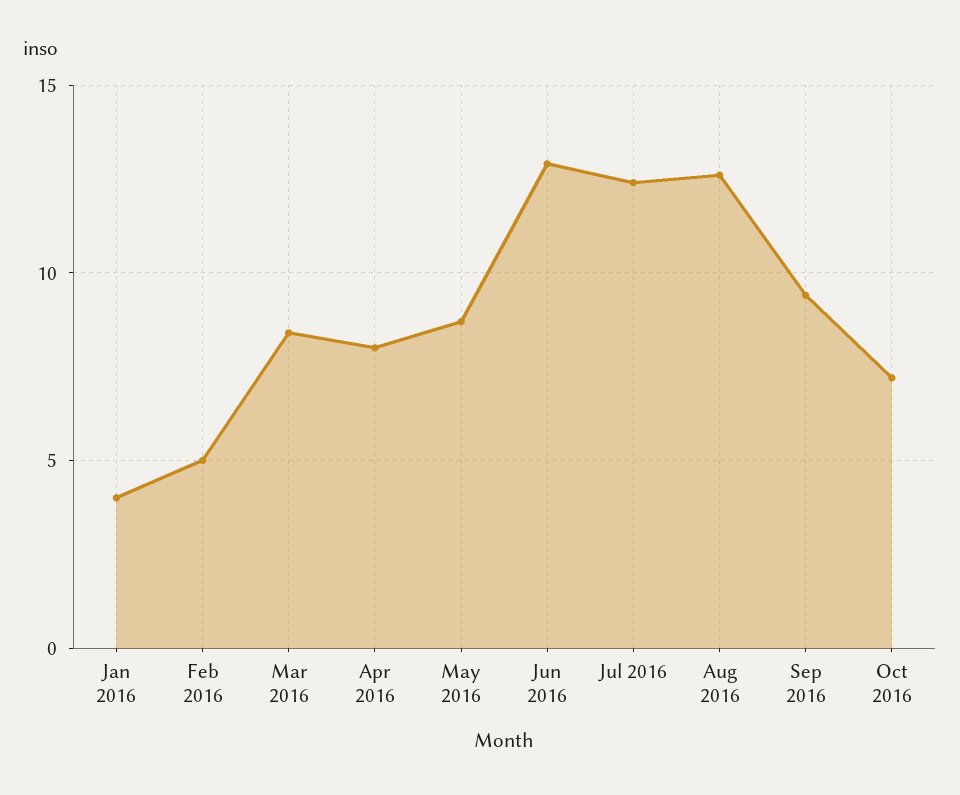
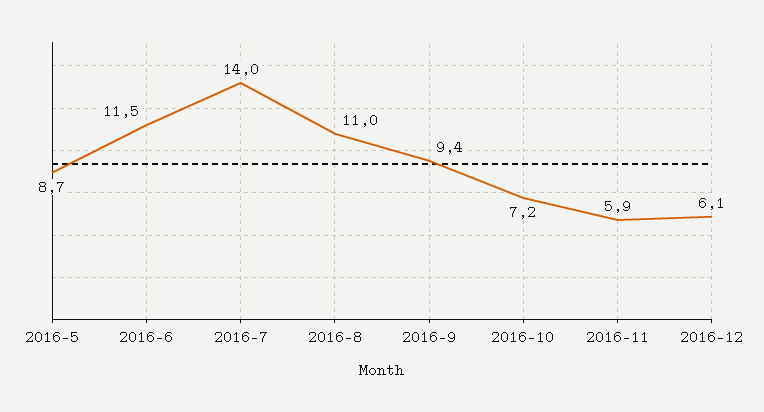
Jan 2016: 4 -> none
Feb 2016: 5 -> none
Mar 2016: 8.5 -> none
Apr 2016: 8 -> none
Jun 2016: 13 -> 11.5
Jul 2016: 12.5 -> 14
Aug 2016: 12.5 -> 11
2016-11: none -> 5.9
2016-12: none -> 6.1

